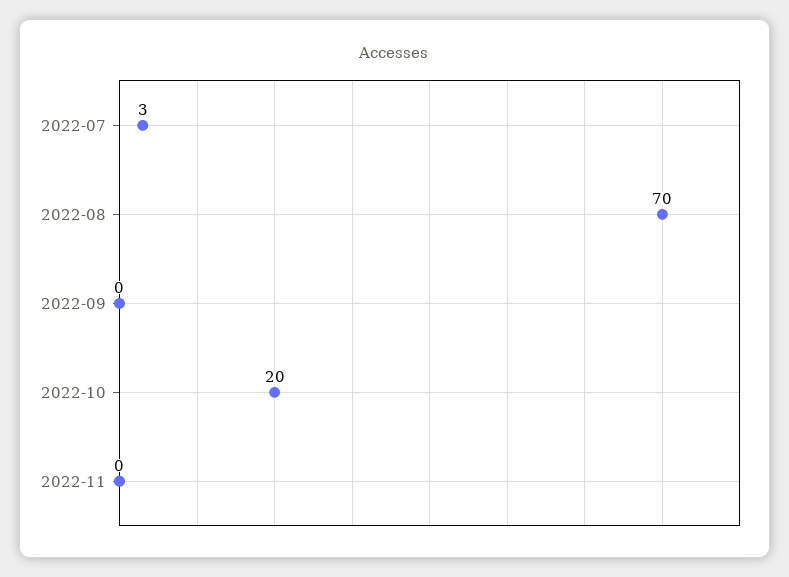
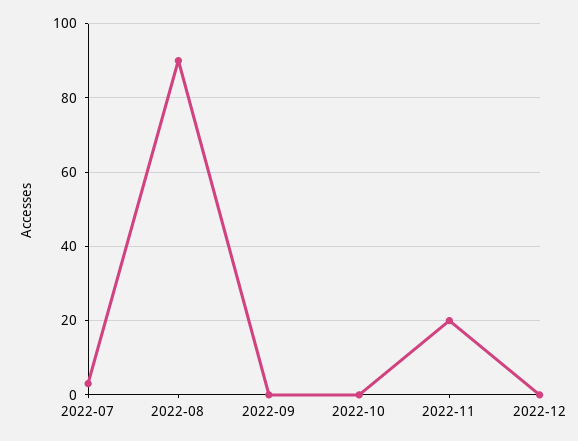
2022-08: 70 -> 90
2022-10: 20 -> 0
2022-11: 0 -> 20
2022-12: none -> 0

